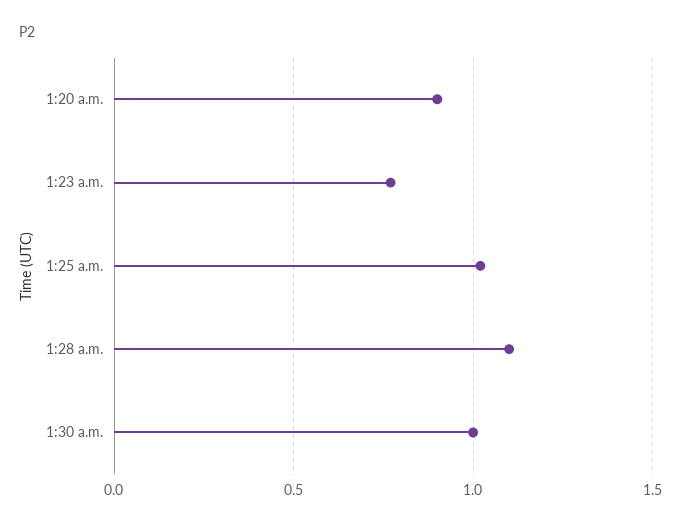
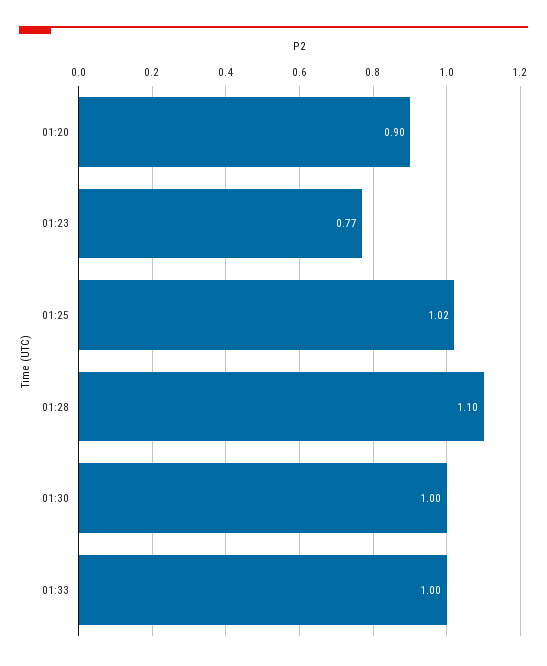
01:33: none -> 1

